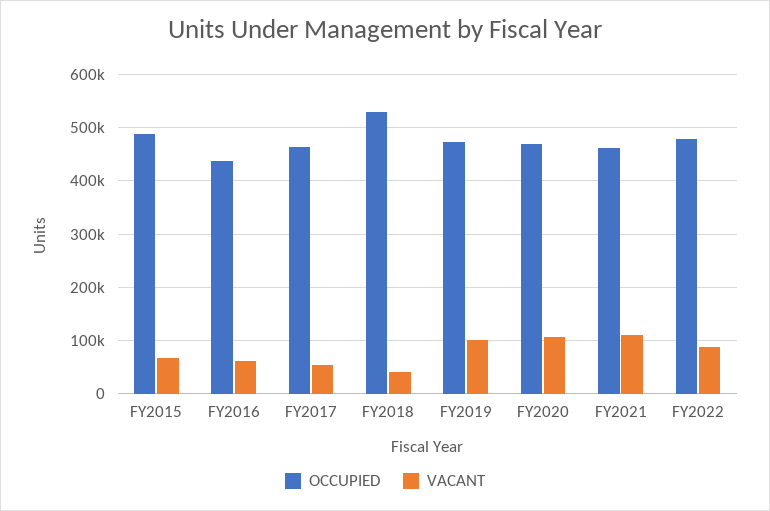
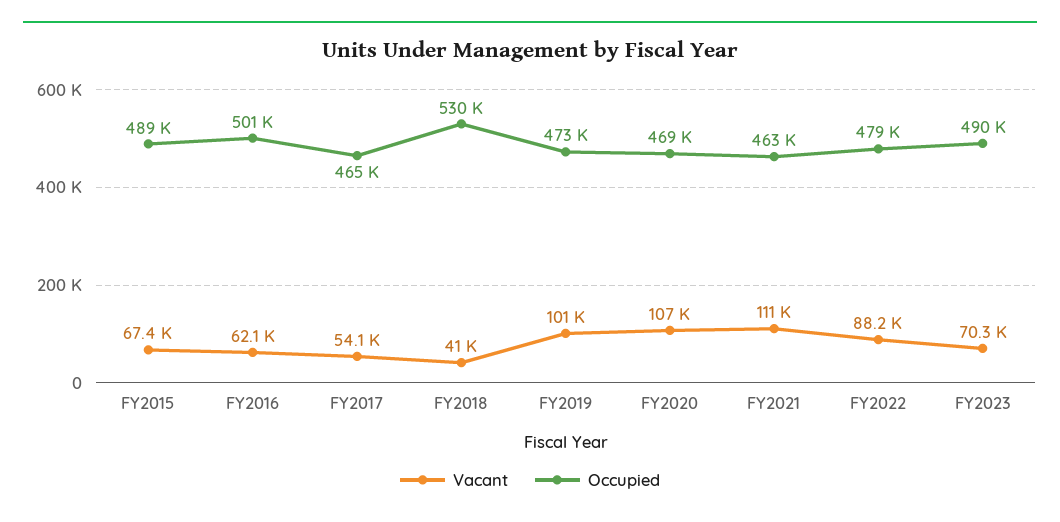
OCCUPIED, FY2016: 440000 -> 501000
VACANT, FY2023: none -> 70300
OCCUPIED, FY2023: none -> 490000

